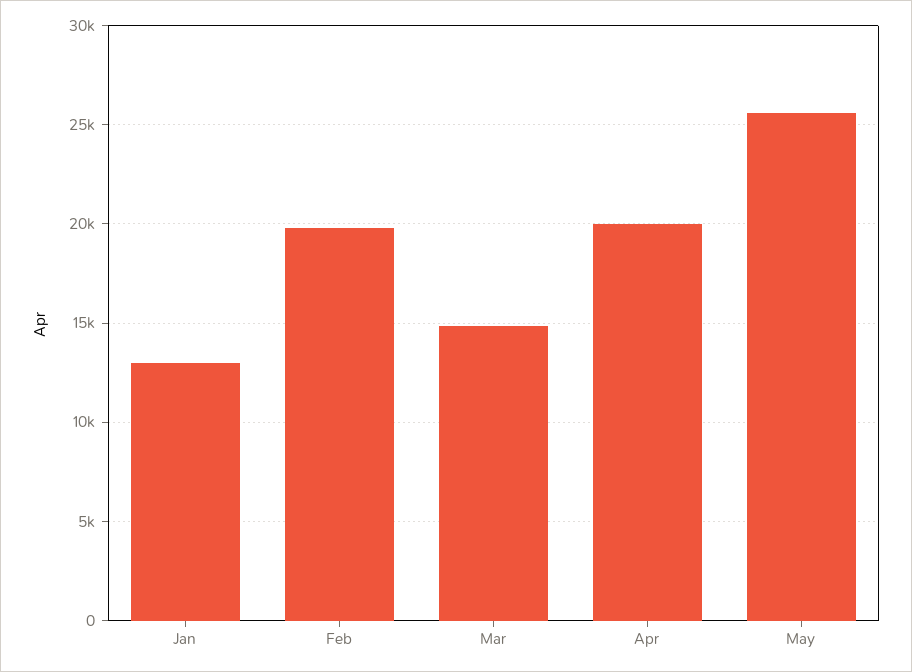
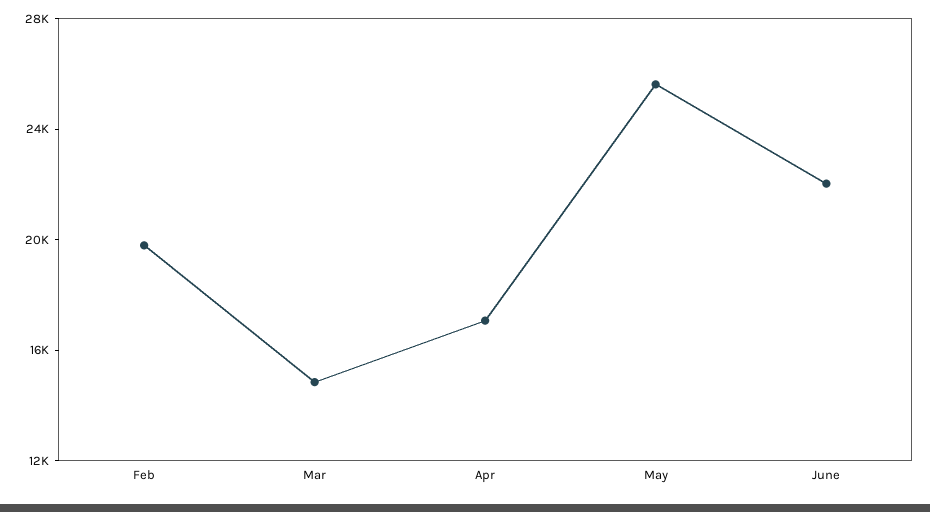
Jan: 13000 -> none
Apr: 20000 -> 17000
June: none -> 22000

